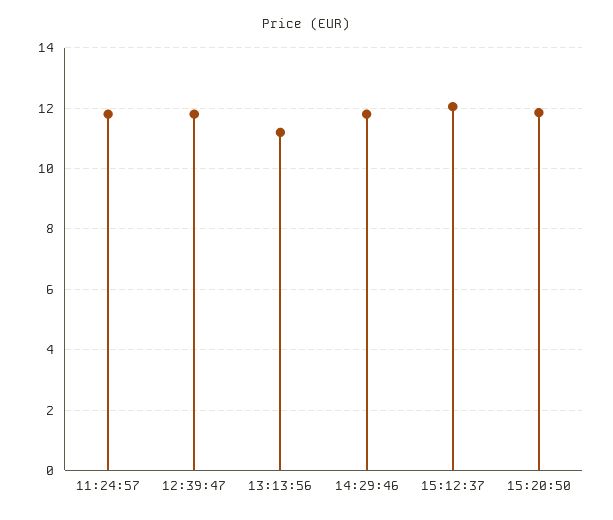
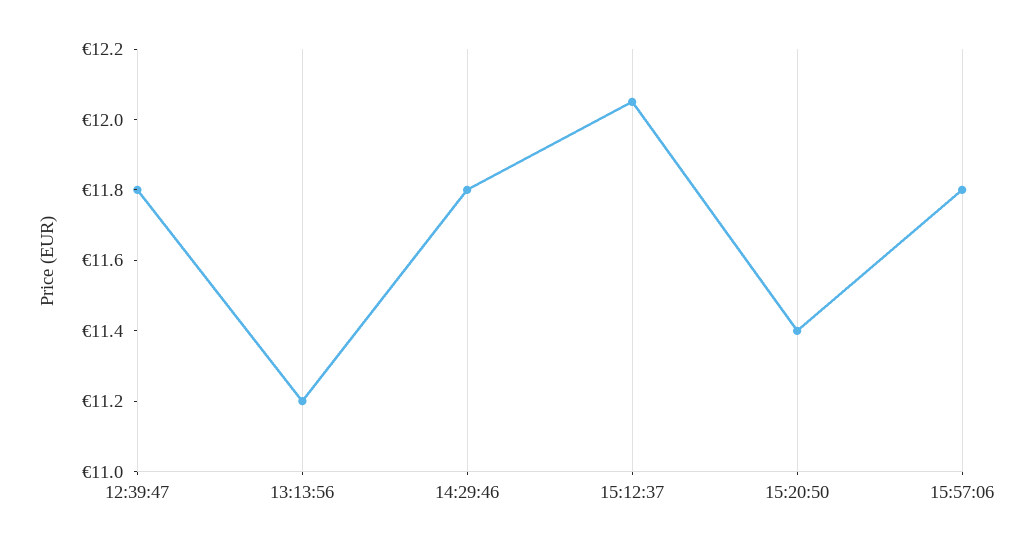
11:24:57: 11.8 -> none
15:20:50: 11.8 -> 11.4
15:57:06: none -> 11.8

